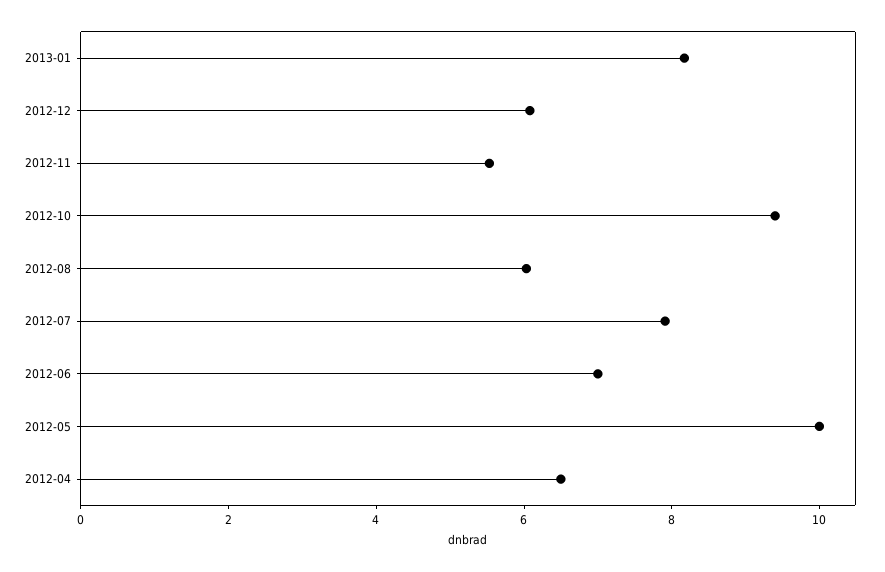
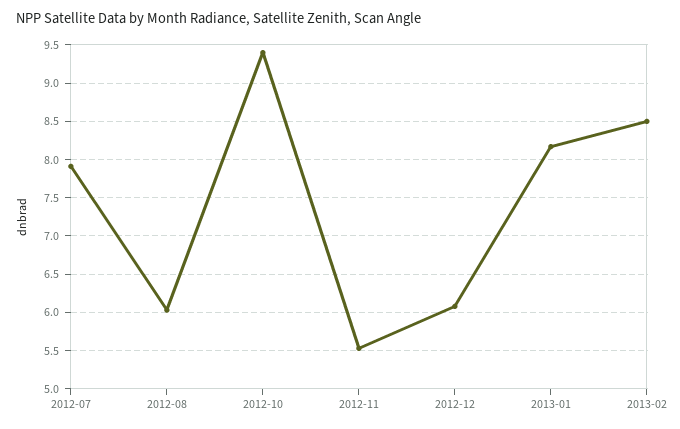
2012-06: 7 -> none
2012-05: 10 -> none
2012-04: 6.5 -> none
2013-02: none -> 8.5

